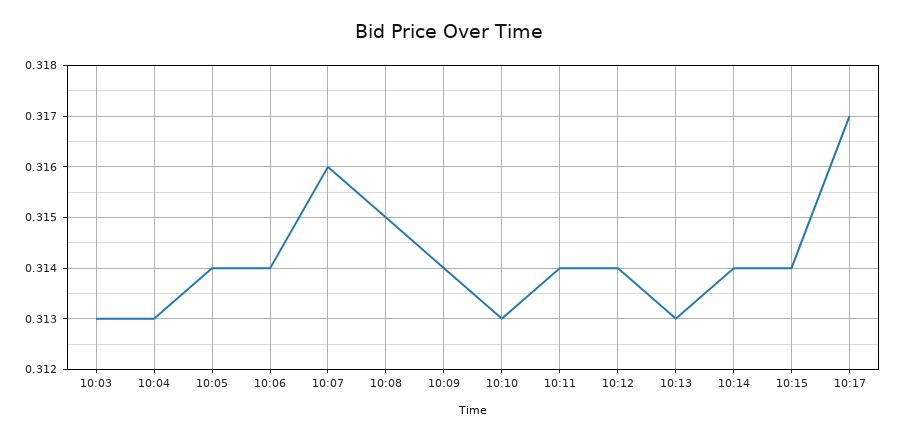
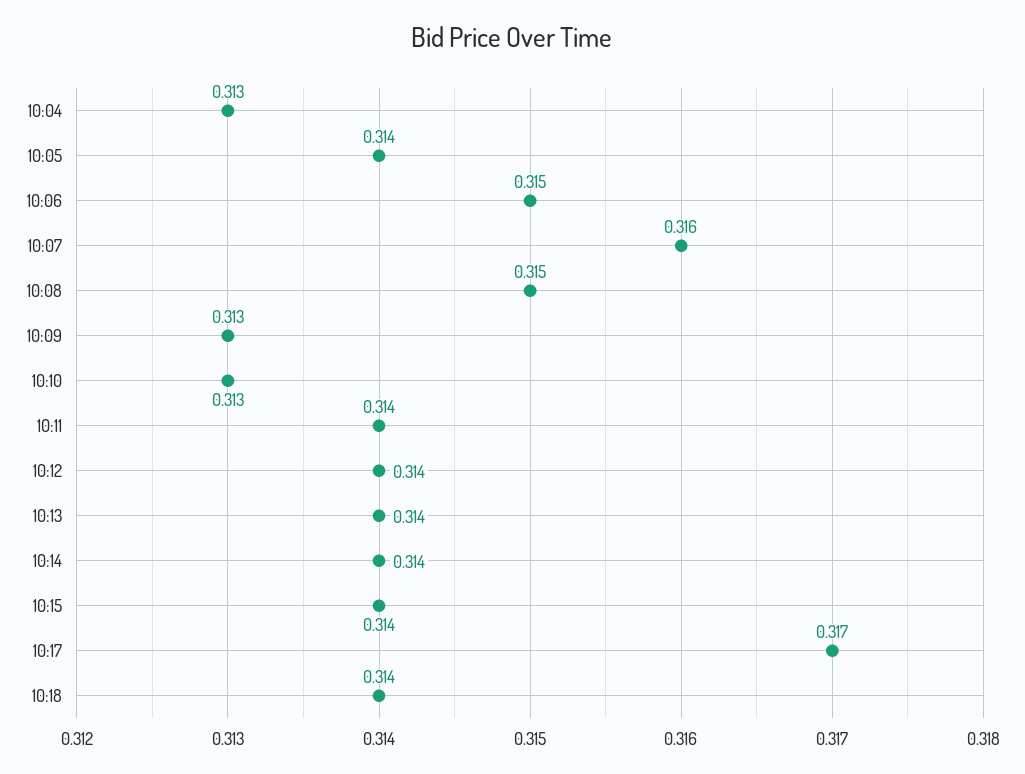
10:03: 0.313 -> none
10:06: 0.314 -> 0.315
10:09: 0.314 -> 0.313
10:13: 0.313 -> 0.314
10:18: none -> 0.314

